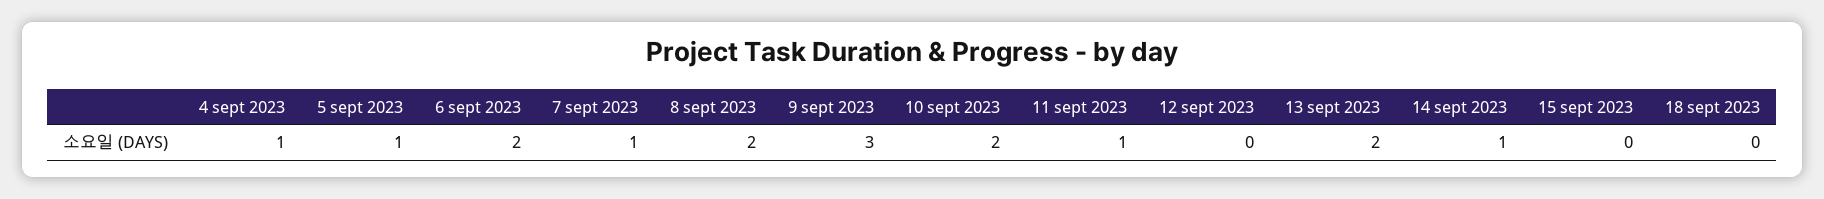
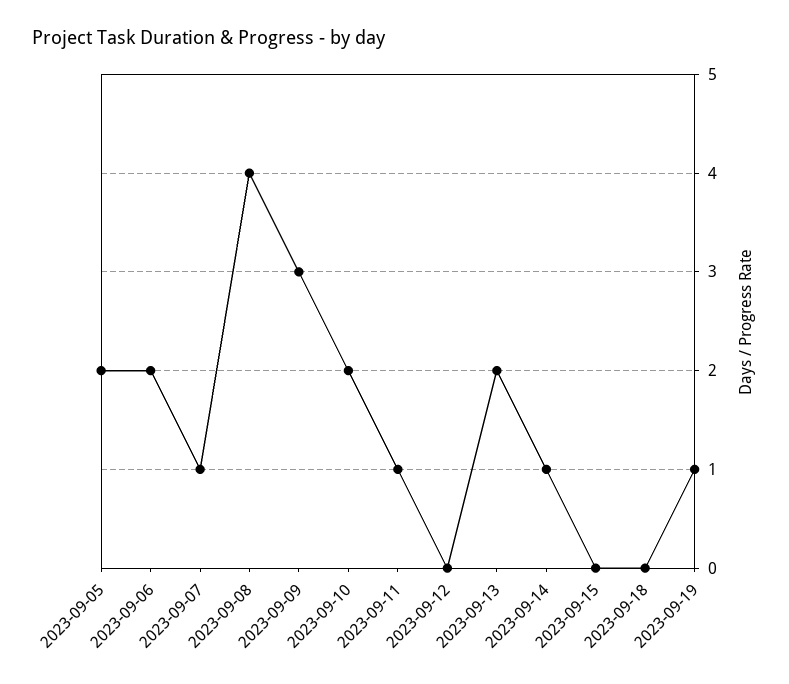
4 sept 2023: 1 -> none
5 sept 2023: 1 -> 2
8 sept 2023: 2 -> 4
2023-09-19: none -> 1

